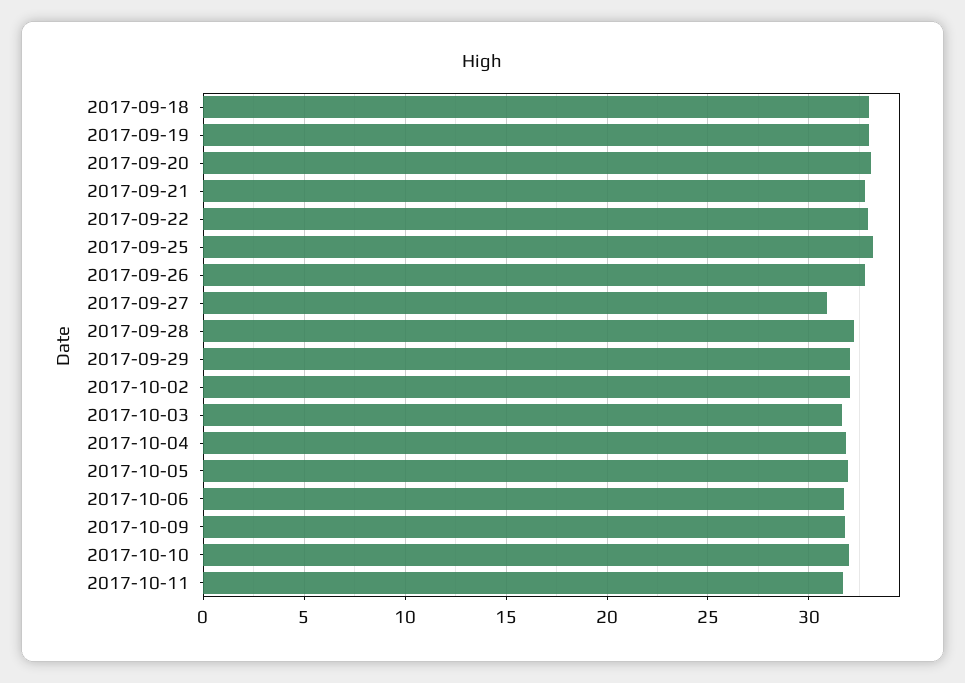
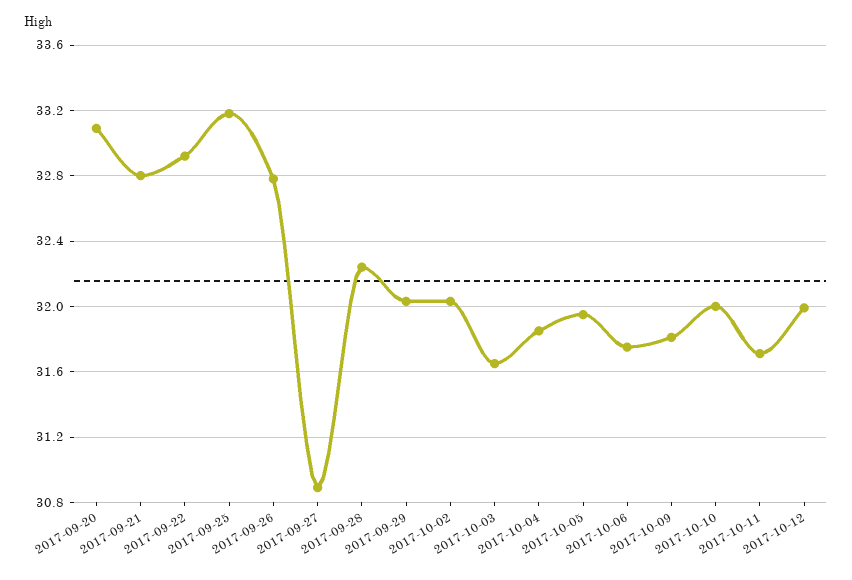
2017-09-18: 33 -> none
2017-09-19: 33 -> none
2017-10-12: none -> 32

